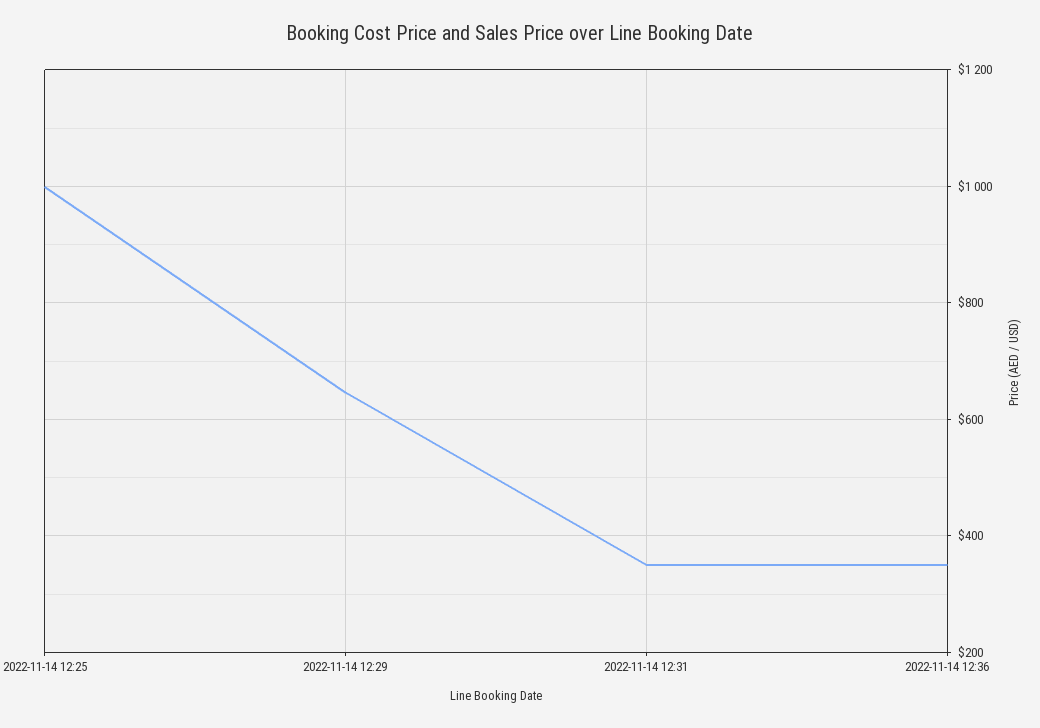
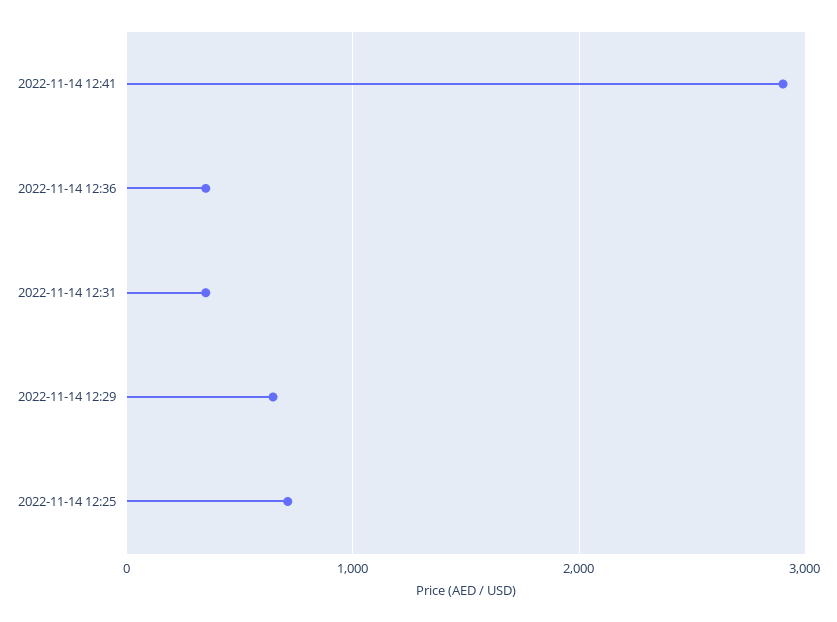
2022-11-14 12:25: 1000 -> 700
2022-11-14 12:41: none -> 2900

